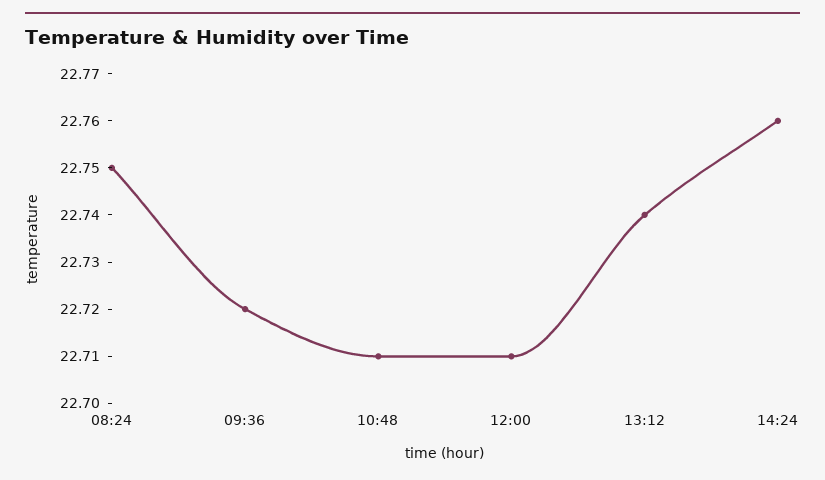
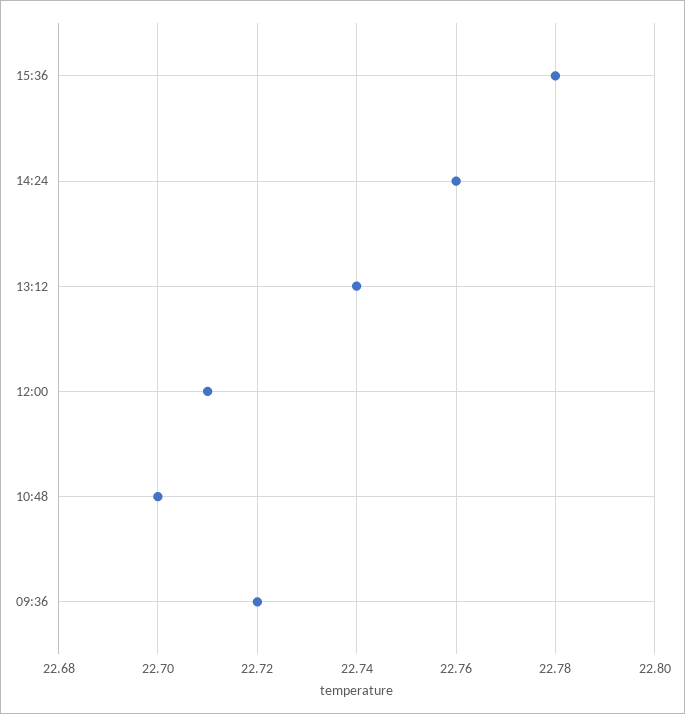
08:24: 22.75 -> none
10:48: 22.71 -> 22.7
15:36: none -> 22.78

